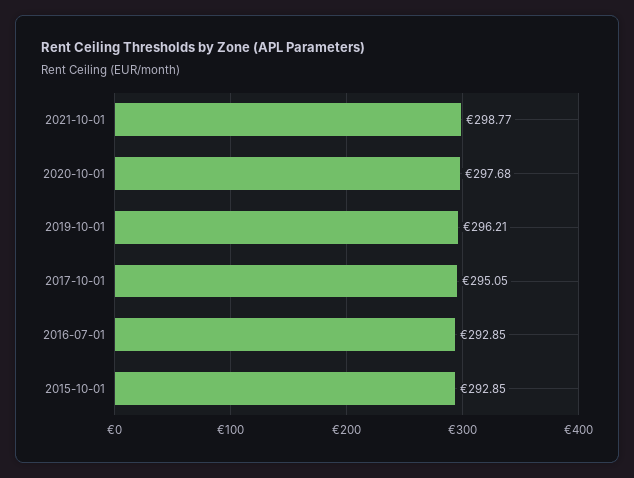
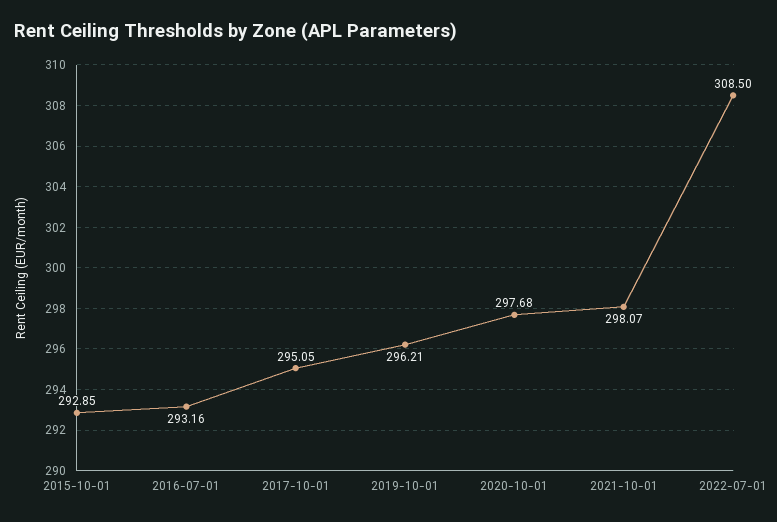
2021-10-01: 298.77 -> 298.07
2016-07-01: 292.85 -> 293.16
2022-07-01: none -> 308.5

